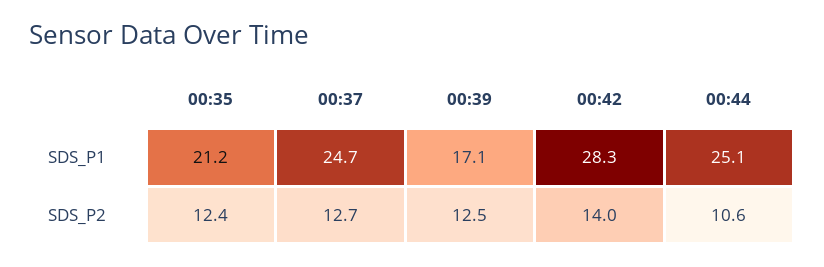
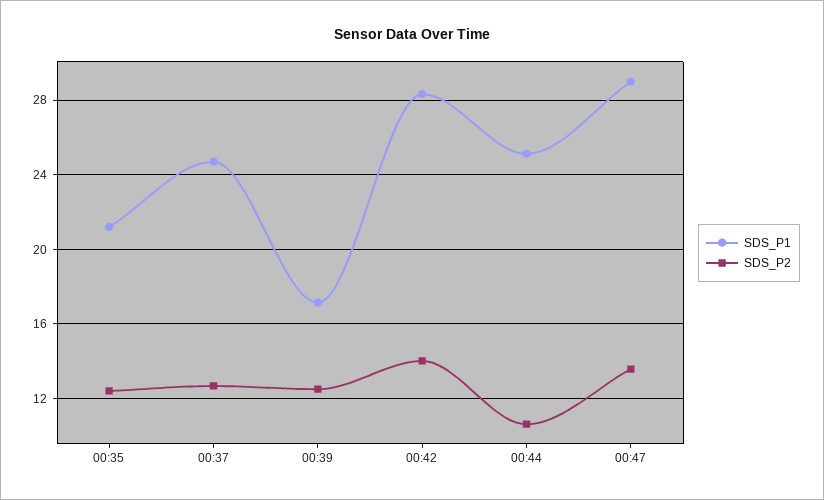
SDS_P1, 00:47: none -> 29
SDS_P2, 00:47: none -> 13.5

